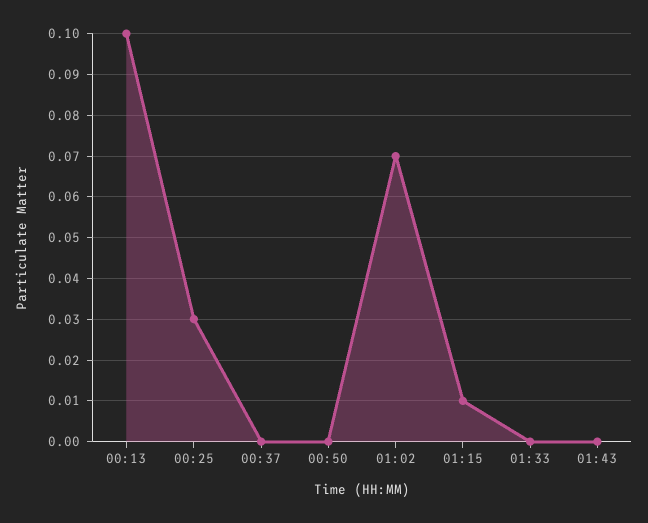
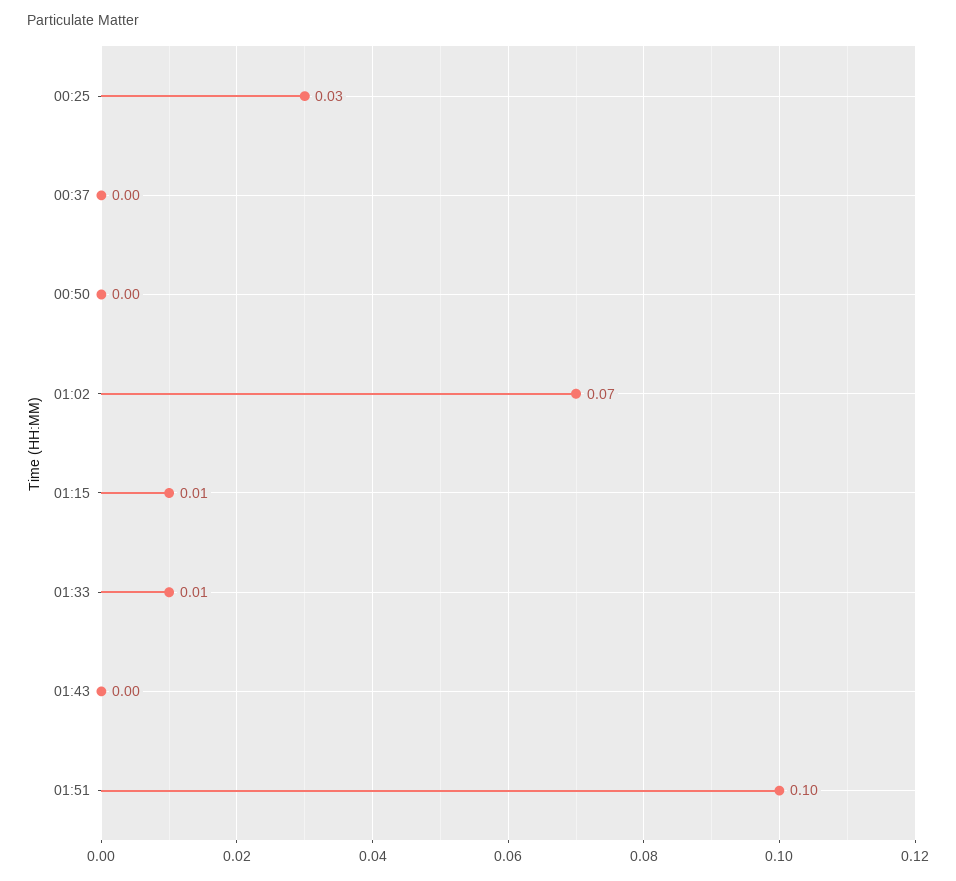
00:13: 0.1 -> none
01:33: 0 -> 0.01
01:51: none -> 0.1

